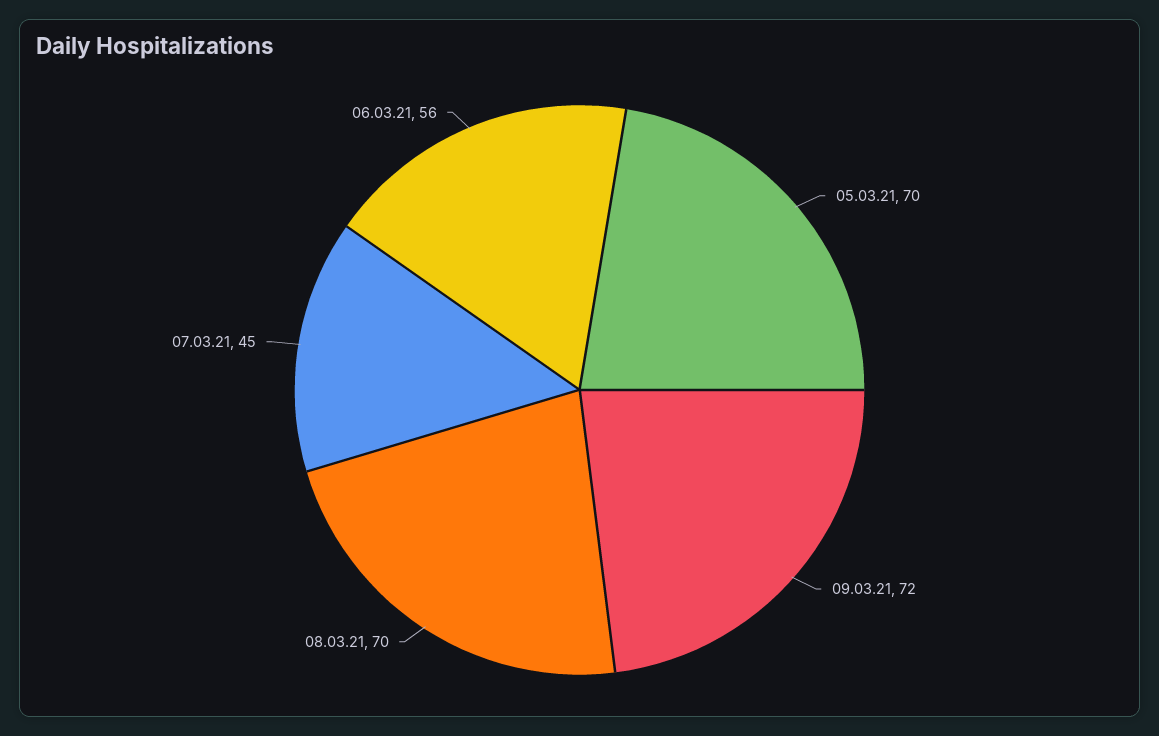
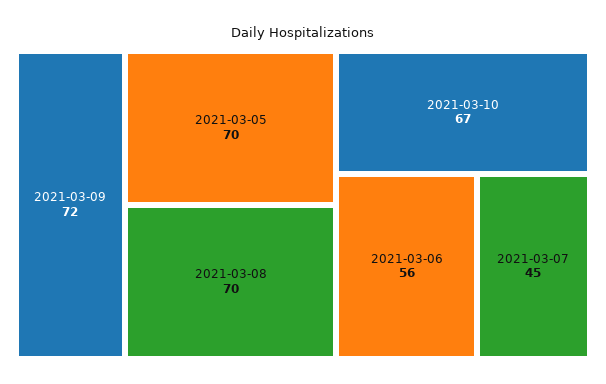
2021-03-10: none -> 67

